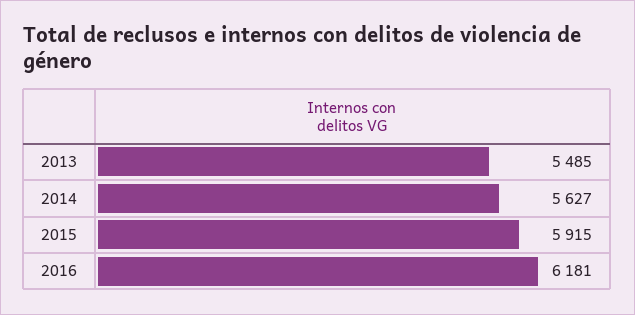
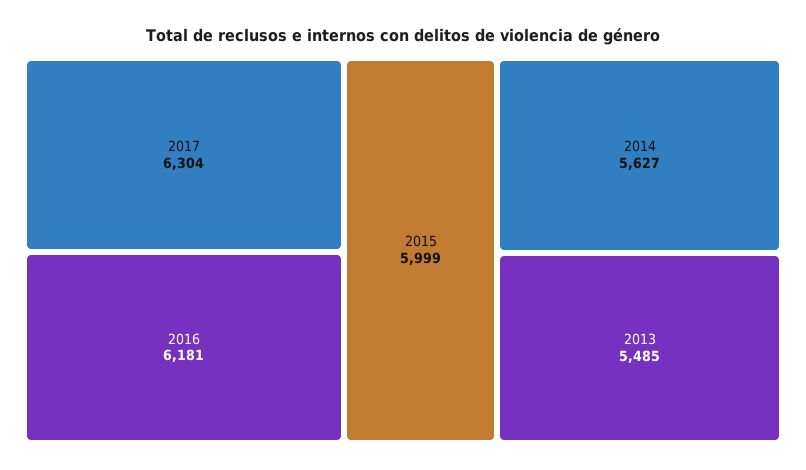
2015: 5915 -> 5999
2017: none -> 6304

